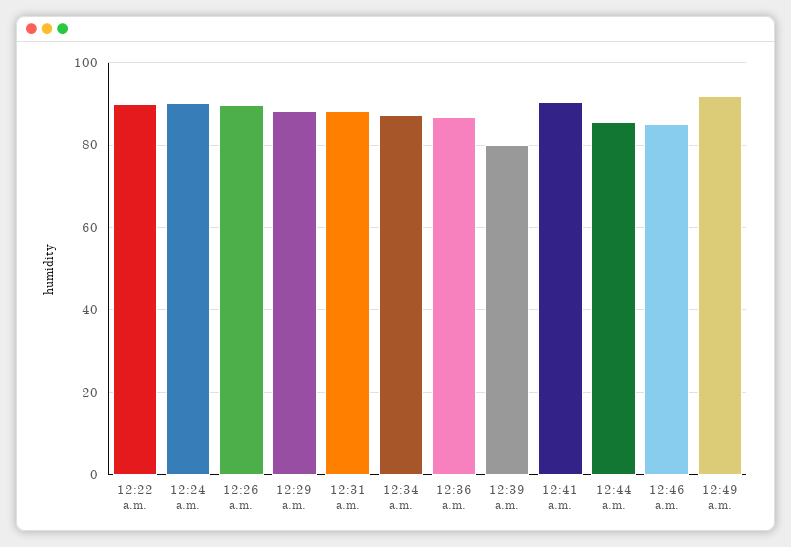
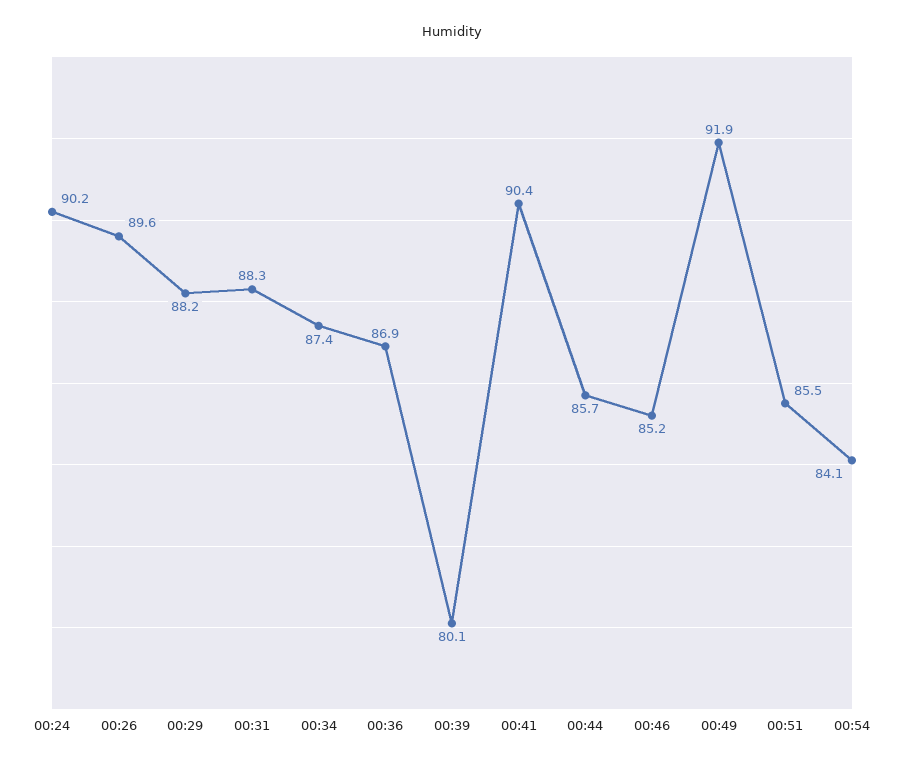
12:22 a.m.: 90 -> none
00:51: none -> 85.5
00:54: none -> 84.1

